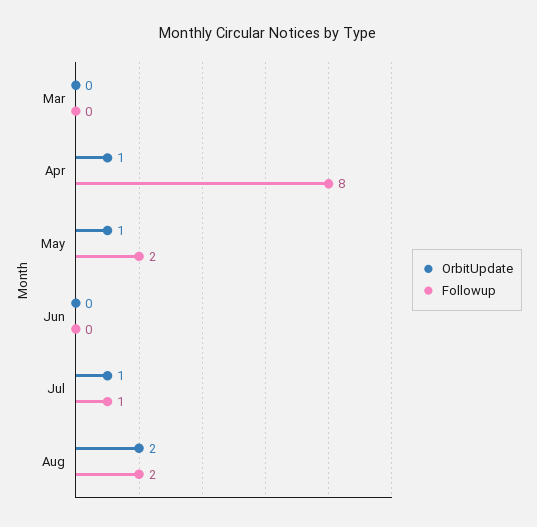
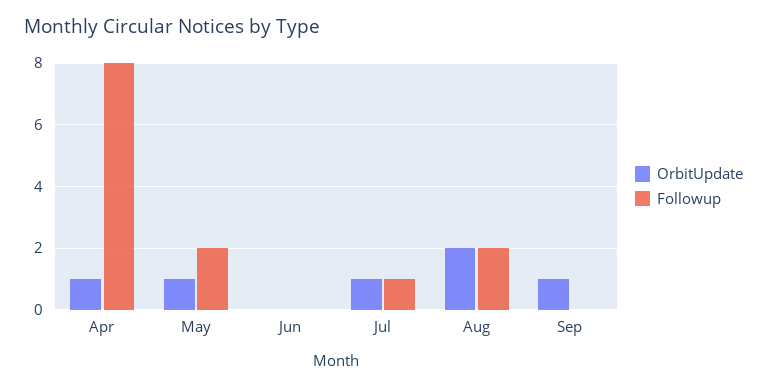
OrbitUpdate, Mar: 0 -> none
Followup, Mar: 0 -> none
OrbitUpdate, Sep: none -> 1
Followup, Sep: none -> 0

